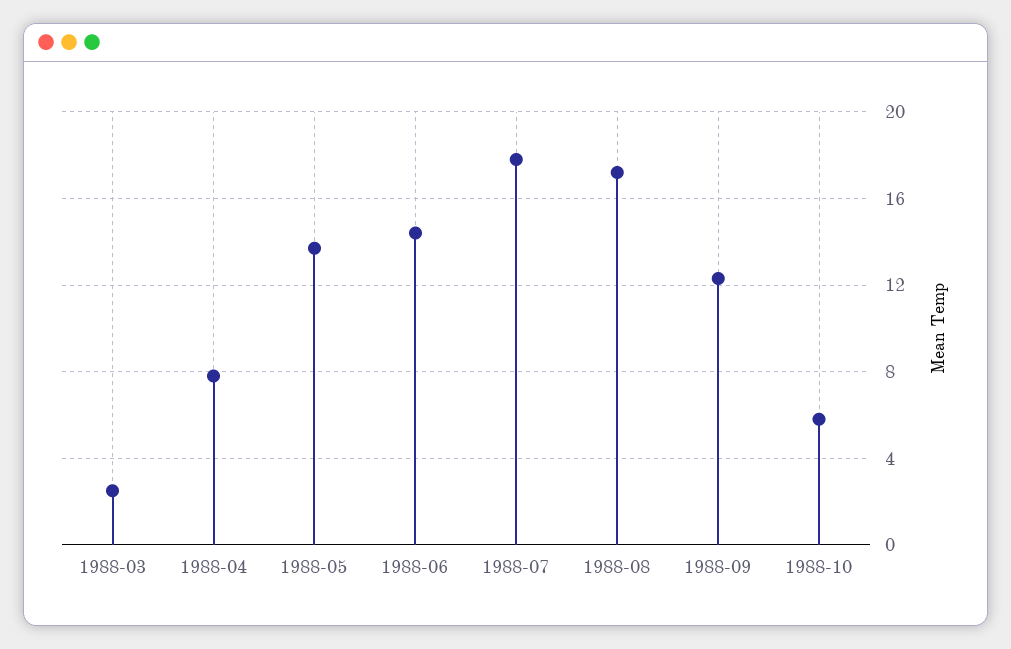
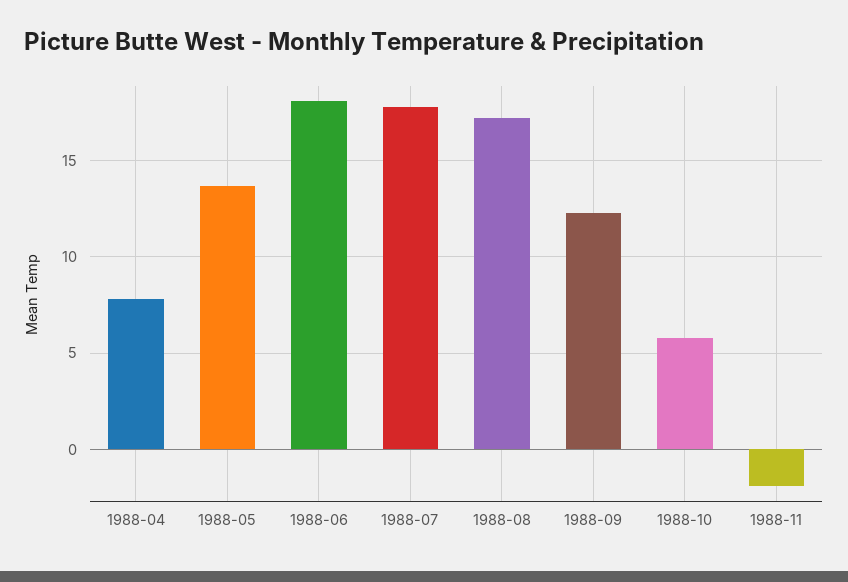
1988-03: 2.5 -> none
1988-06: 14.5 -> 18
1988-11: none -> -2

